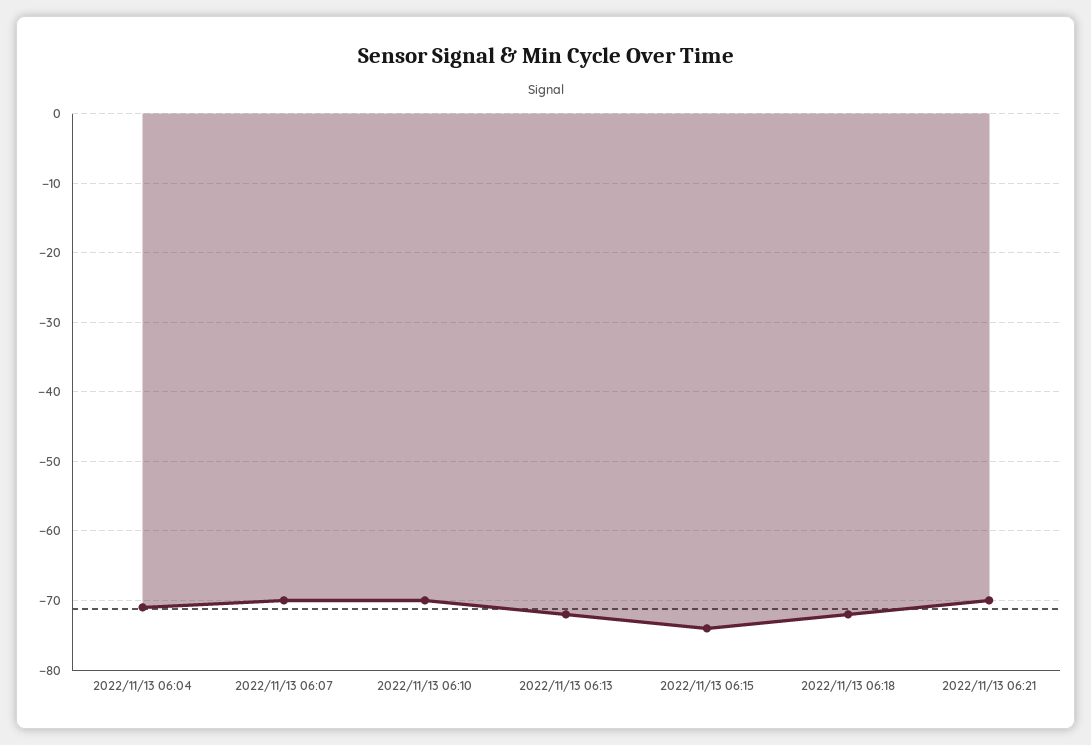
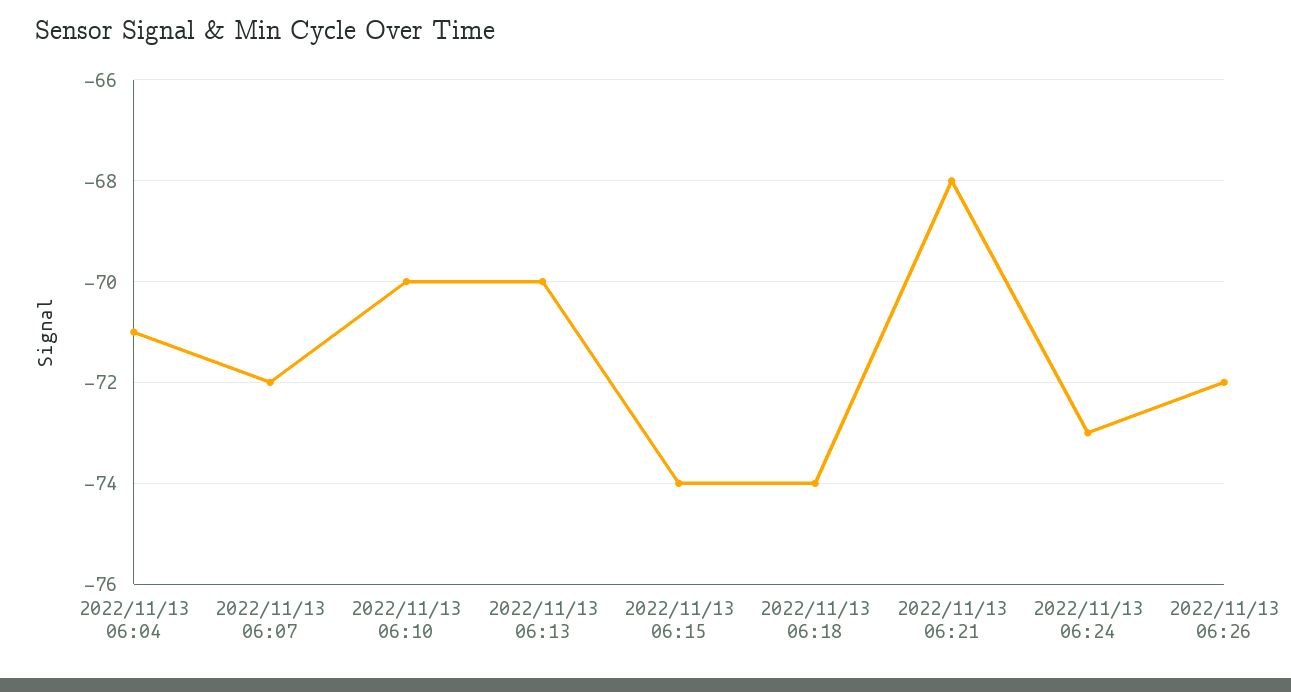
2022/11/13 06:07: -70 -> -72
2022/11/13 06:13: -72 -> -70
2022/11/13 06:18: -72 -> -74
2022/11/13 06:21: -70 -> -68
2022/11/13 06:24: none -> -73
2022/11/13 06:26: none -> -72

